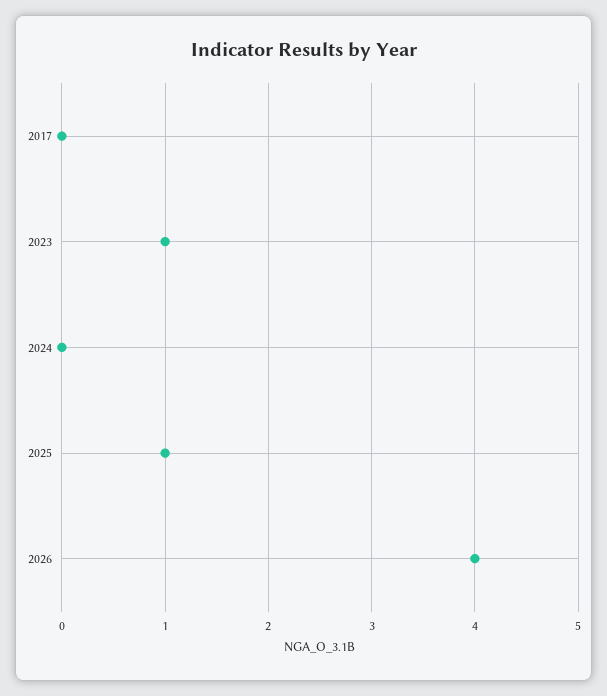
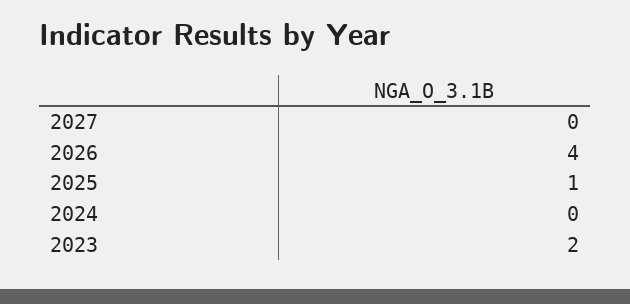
2017: 0 -> none
2023: 1 -> 2
2027: none -> 0

